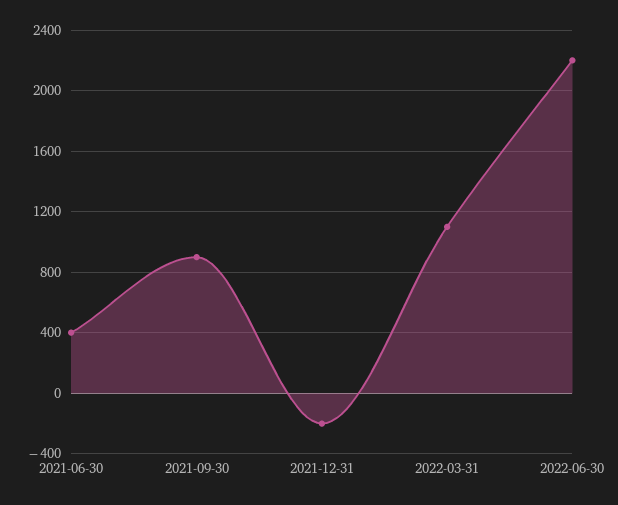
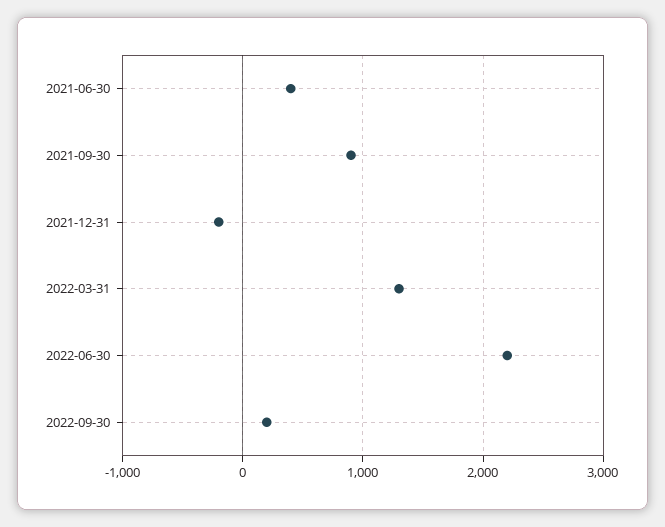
2022-03-31: 1100 -> 1300
2022-09-30: none -> 200

